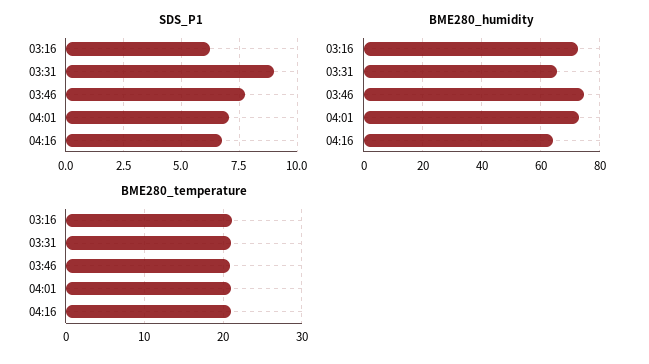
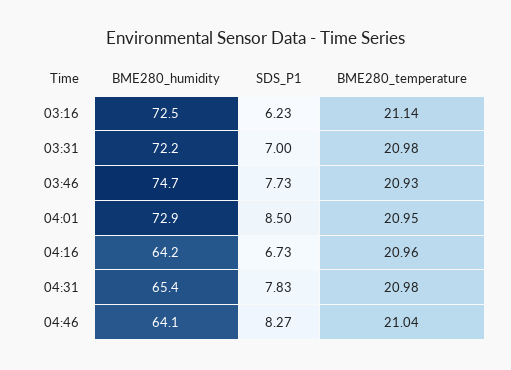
SDS_P1, 03:31: 9 -> 7
SDS_P1, 04:01: 7 -> 8.5
BME280_humidity, 03:31: 65 -> 72.2
BME280_humidity, 04:31: none -> 65.4
SDS_P1, 04:31: none -> 7.83
BME280_temperature, 04:31: none -> 20.98
BME280_humidity, 04:46: none -> 64.1
SDS_P1, 04:46: none -> 8.27
BME280_temperature, 04:46: none -> 21.04

